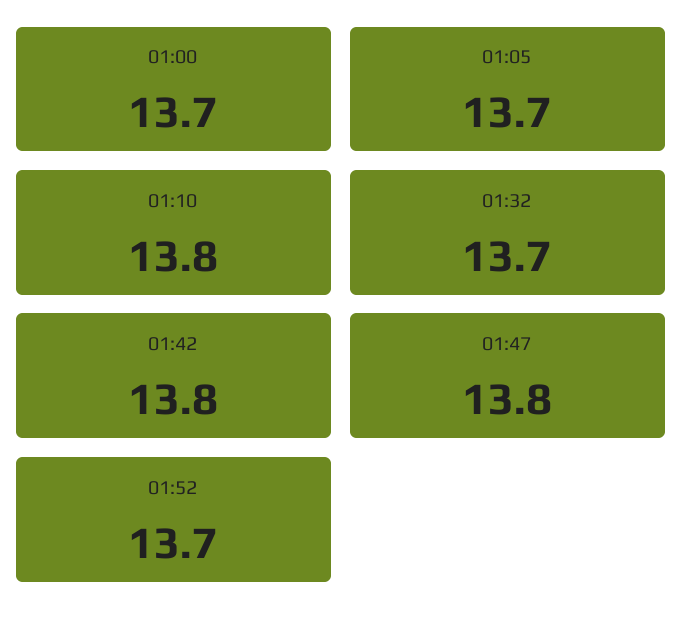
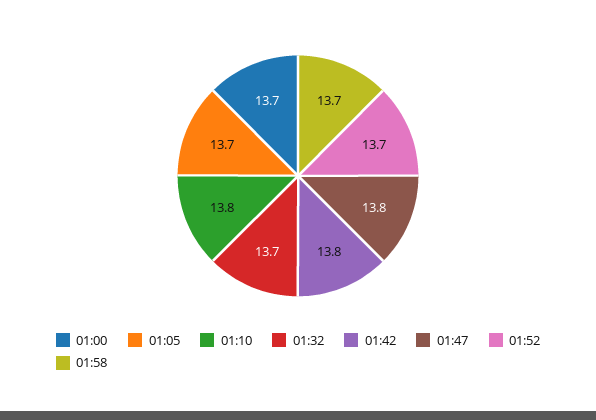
01:58: none -> 13.7

